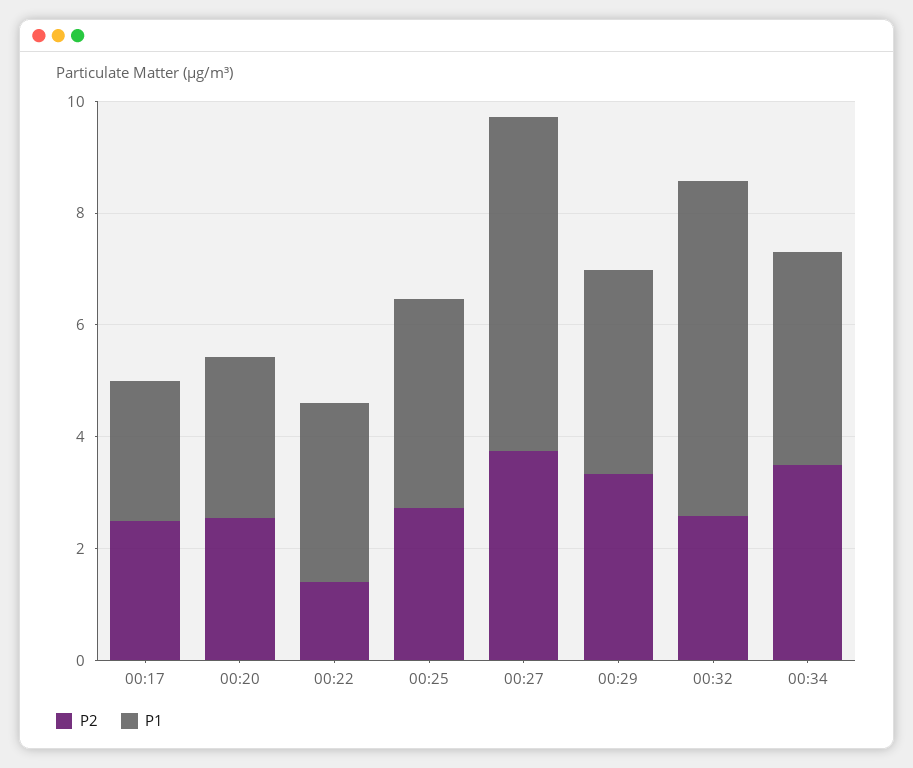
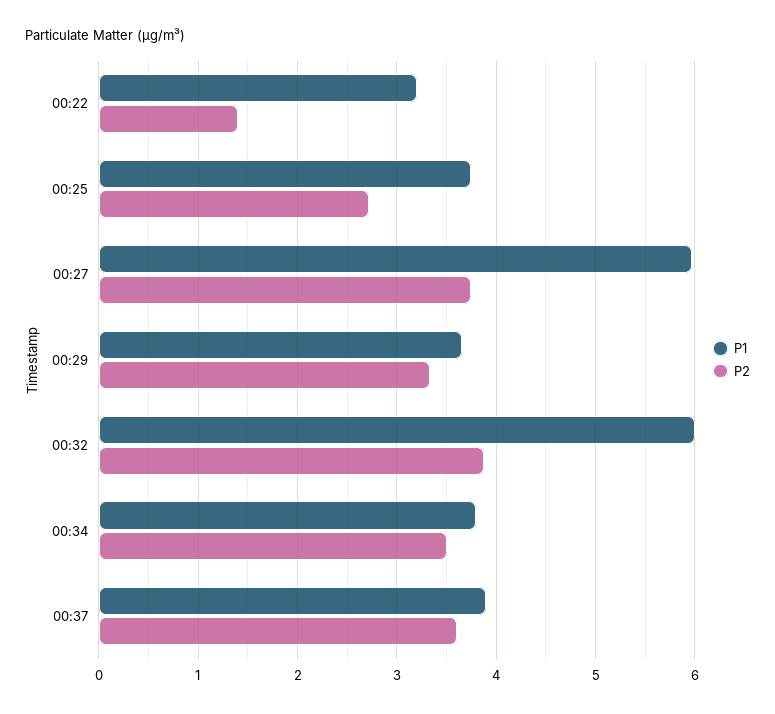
P2, 00:17: 2.5 -> none
P1, 00:17: 2.5 -> none
P2, 00:20: 2.5 -> none
P1, 00:20: 3 -> none
P2, 00:32: 2.5 -> 3.9
P1, 00:37: none -> 3.9
P2, 00:37: none -> 3.6

